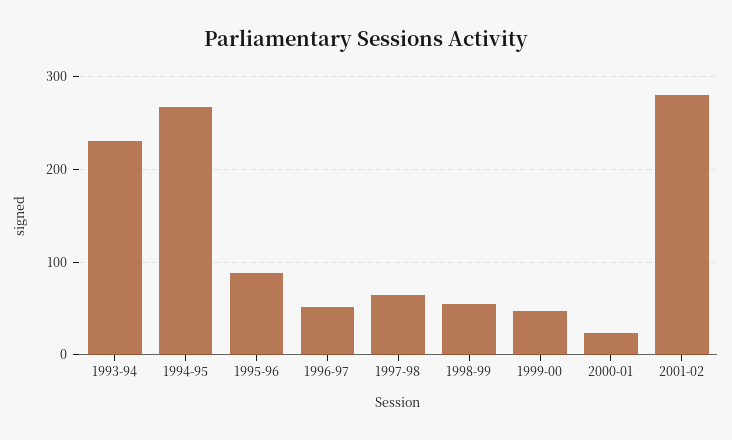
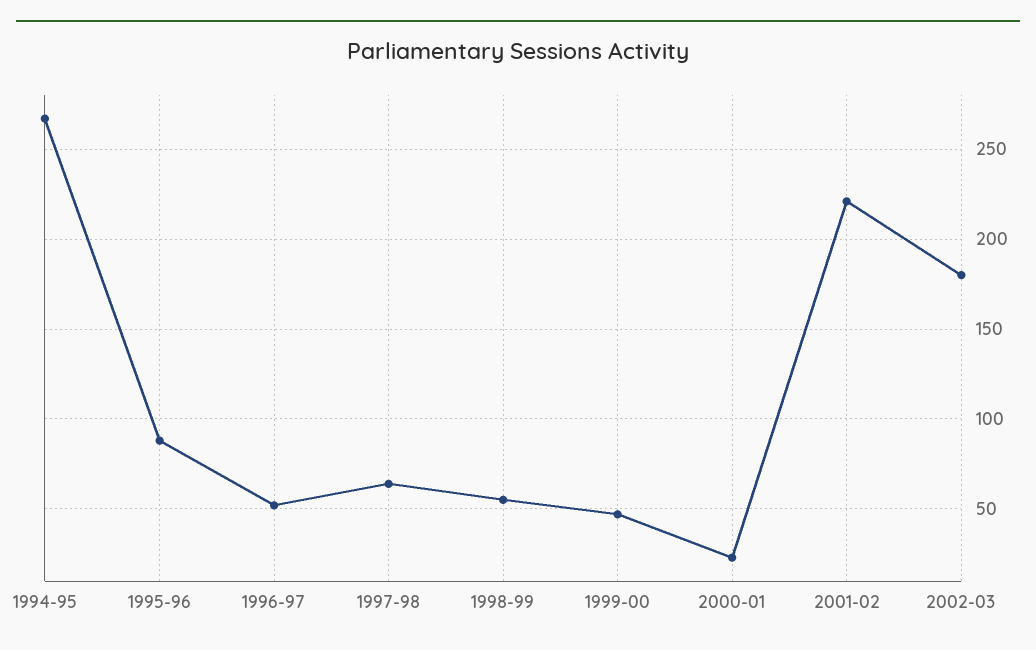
1993-94: 230 -> none
2001-02: 280 -> 220
2002-03: none -> 180

